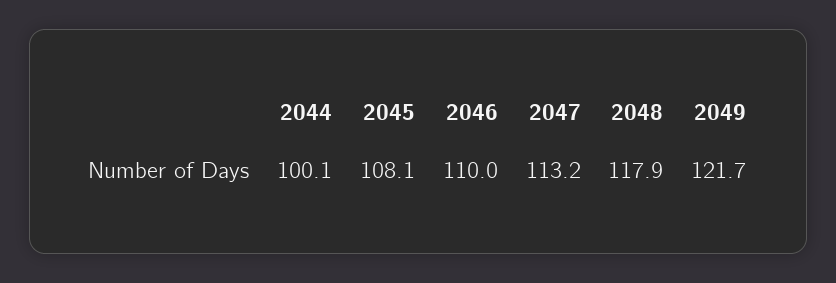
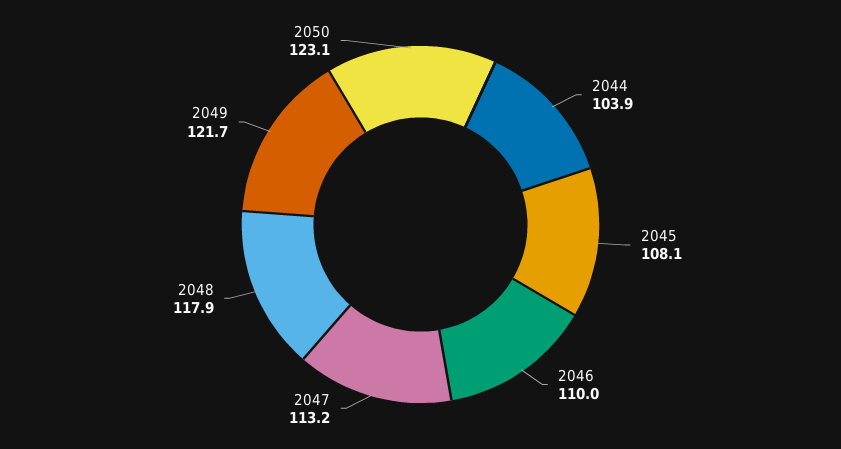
2044: 100.1 -> 103.9
2050: none -> 123.1

